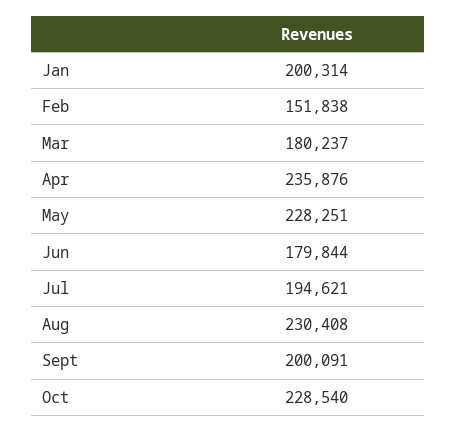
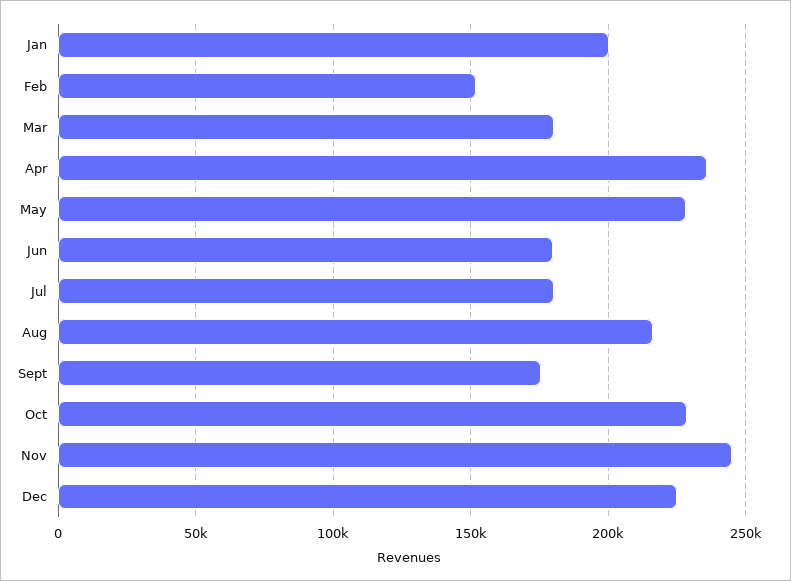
Jul: 194621 -> 180000
Aug: 230408 -> 215000
Sept: 200091 -> 175000
Nov: none -> 245000
Dec: none -> 225000

